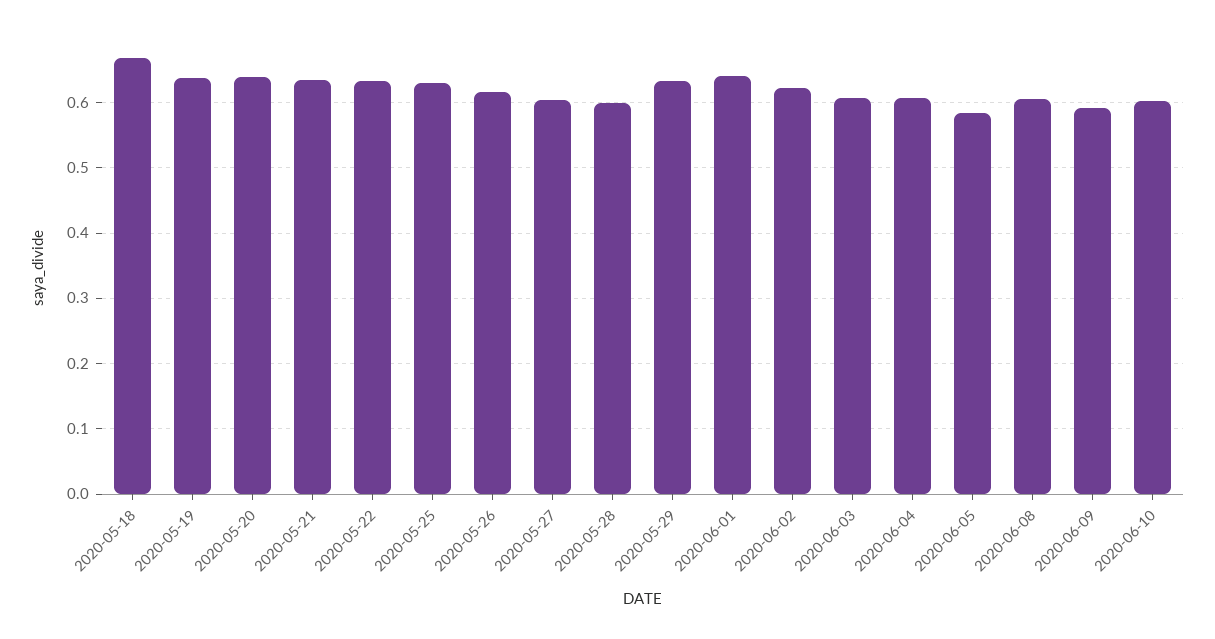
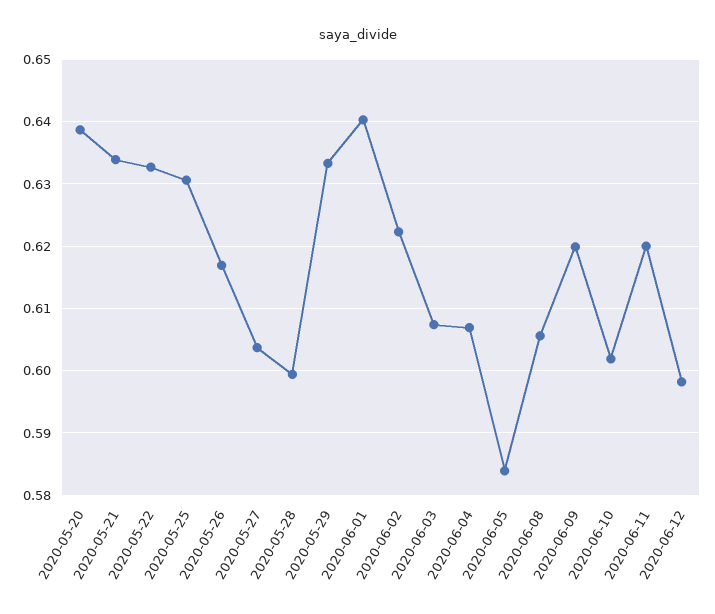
2020-05-18: 0.67 -> none
2020-05-19: 0.64 -> none
2020-06-09: 0.59 -> 0.62
2020-06-11: none -> 0.62
2020-06-12: none -> 0.598

